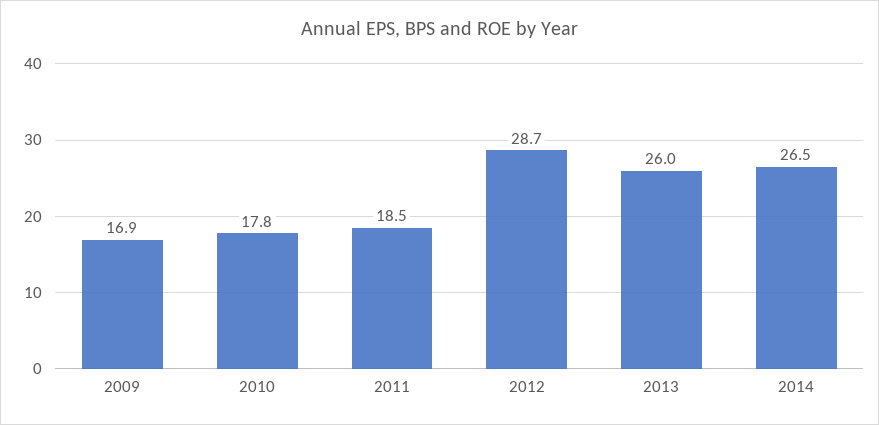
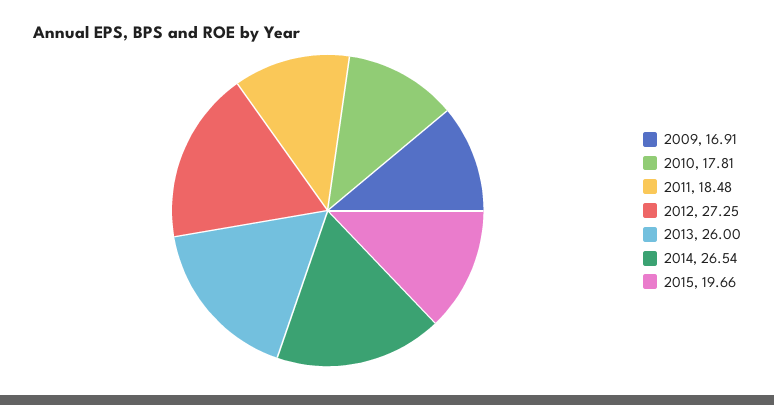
2012: 28.7 -> 27.25
2015: none -> 19.66

